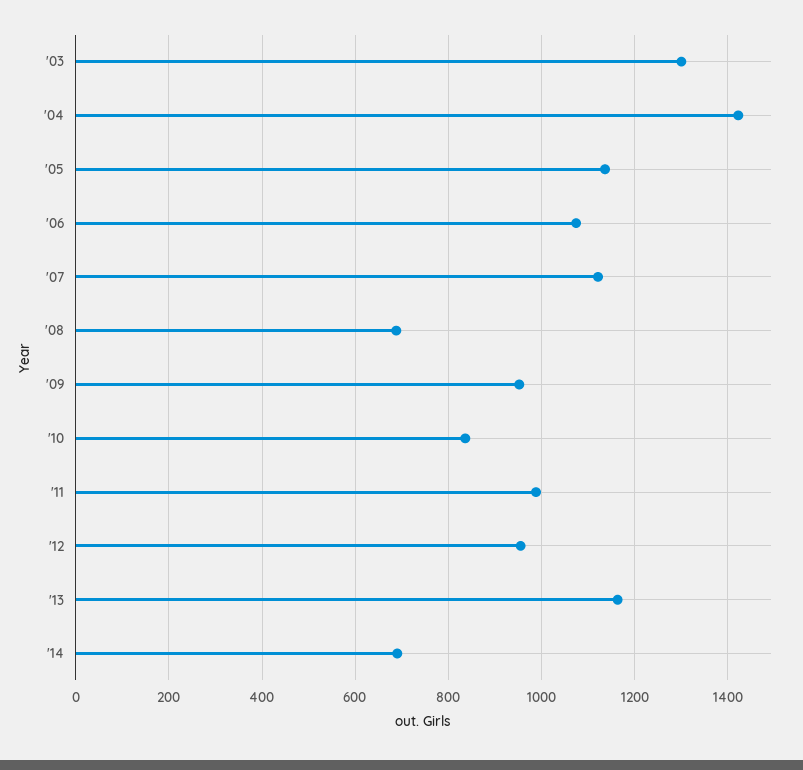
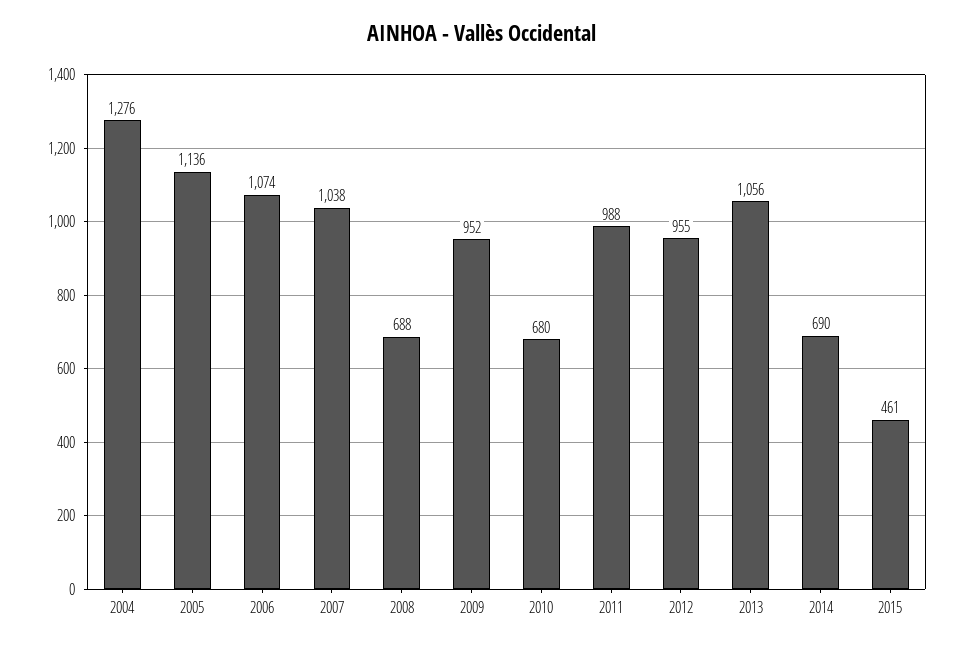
'03: 1300 -> none
'04: 1420 -> 1276
'07: 1120 -> 1038
'10: 840 -> 680
'13: 1160 -> 1056
2015: none -> 461

